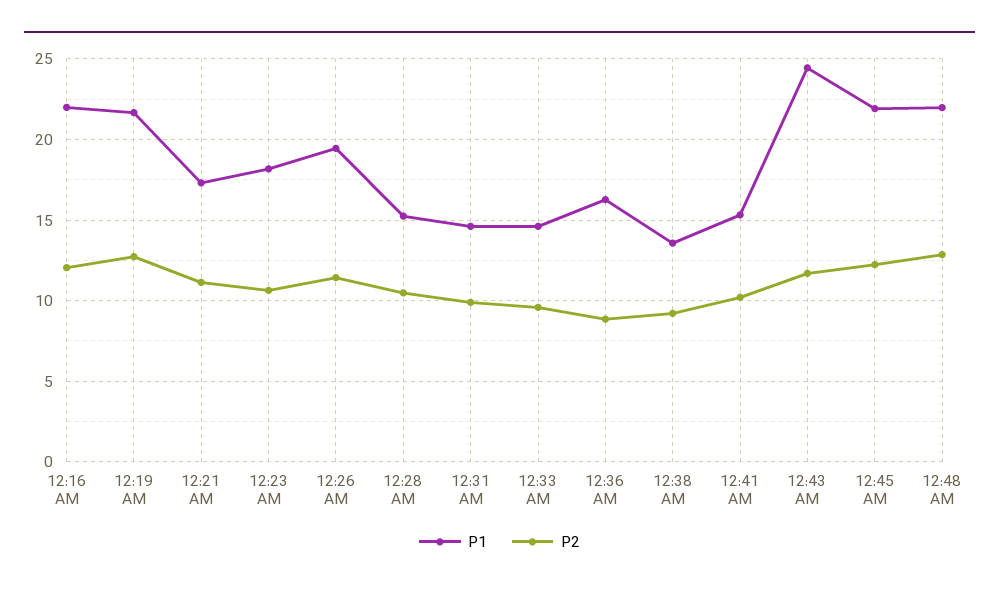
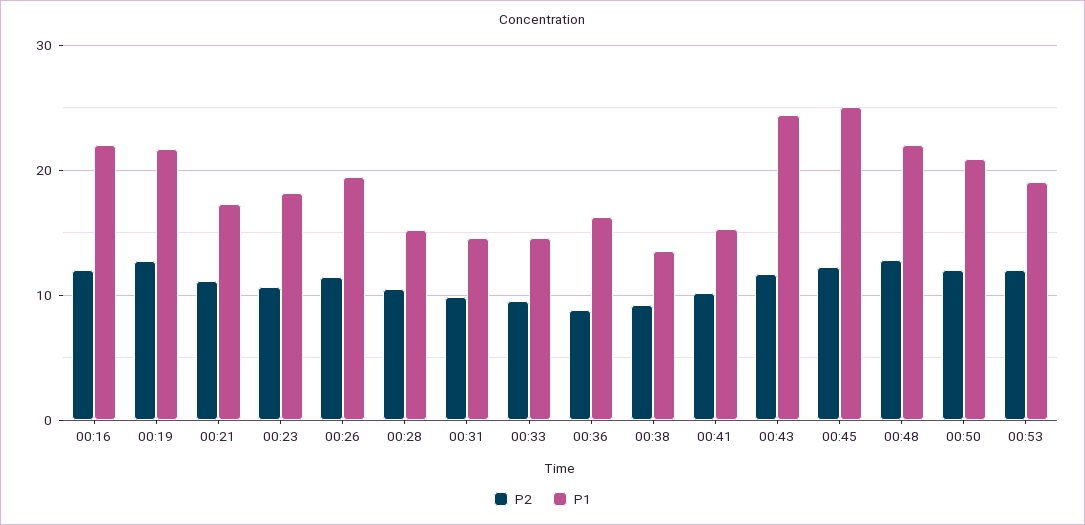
P1, 12:45 AM: 22 -> 25
P2, 00:50: none -> 12
P1, 00:50: none -> 21
P2, 00:53: none -> 12
P1, 00:53: none -> 19

